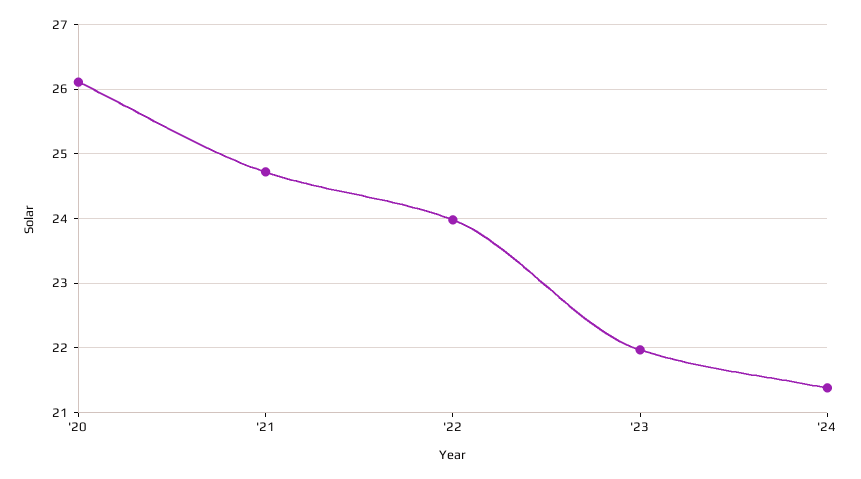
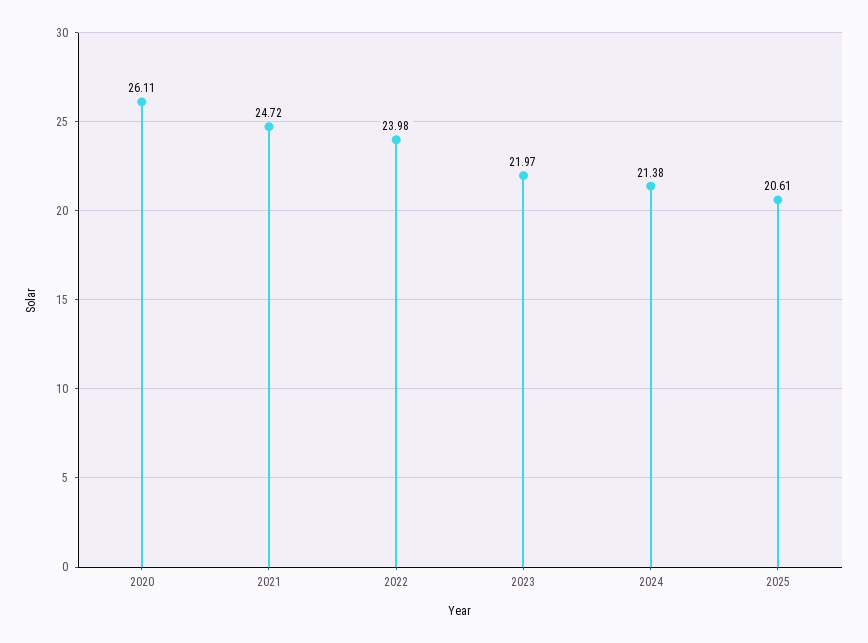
2025: none -> 20.61

